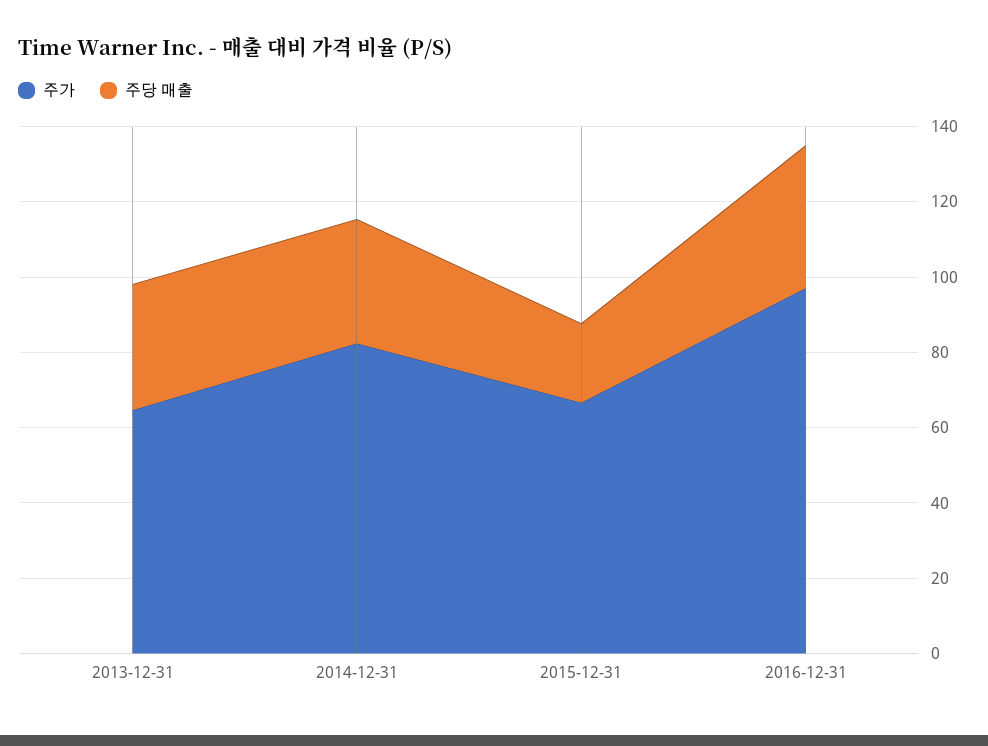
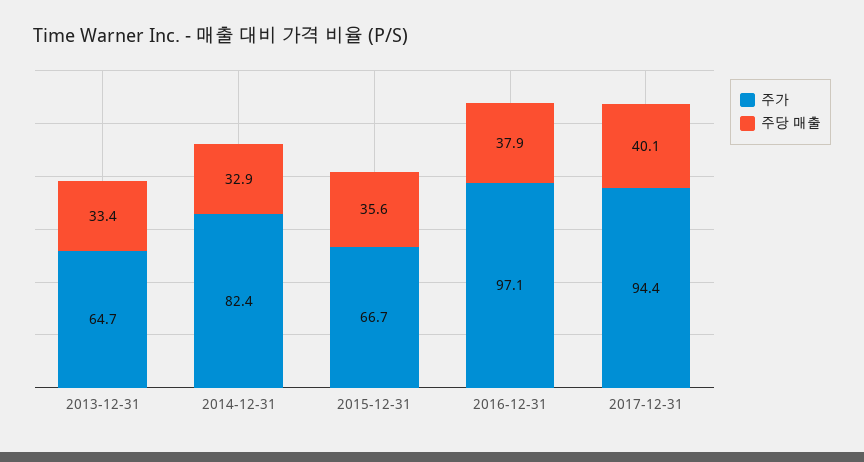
주당 매출, 2015-12-31: 20 -> 35.6
주가, 2017-12-31: none -> 94.4
주당 매출, 2017-12-31: none -> 40.1

